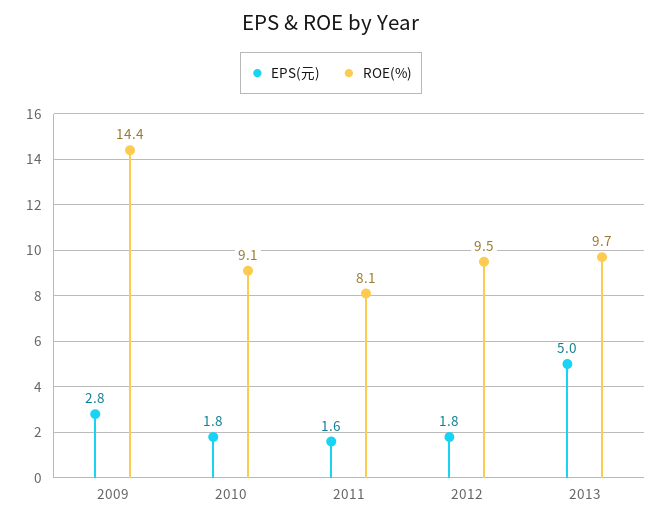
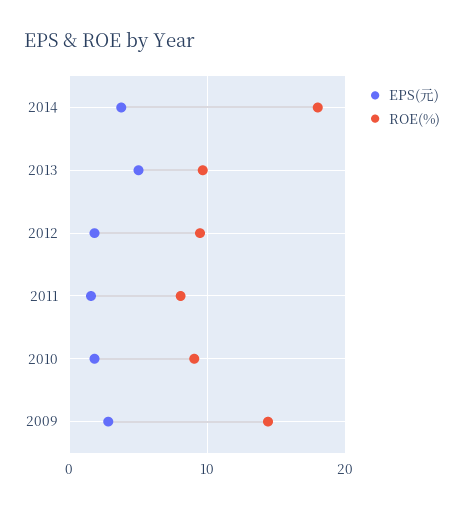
EPS(元), 2014: none -> 4
ROE(%), 2014: none -> 18

